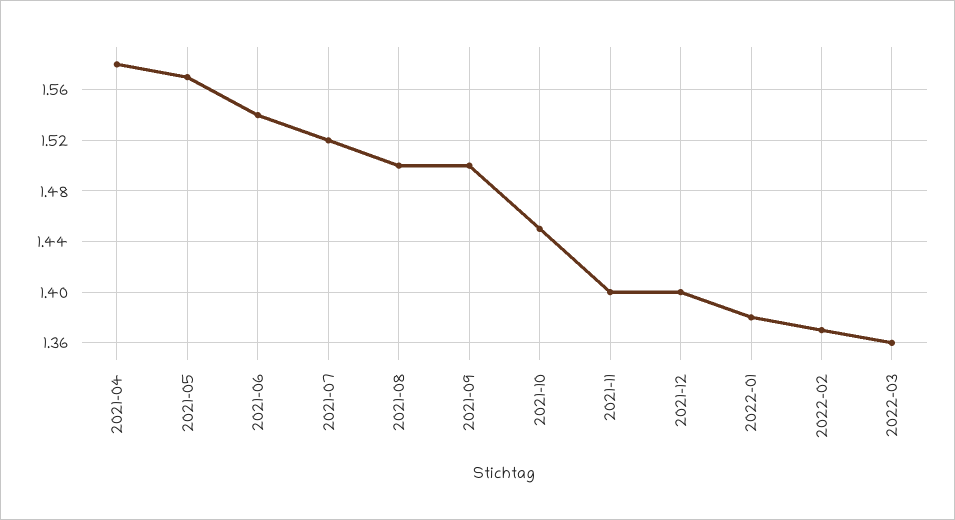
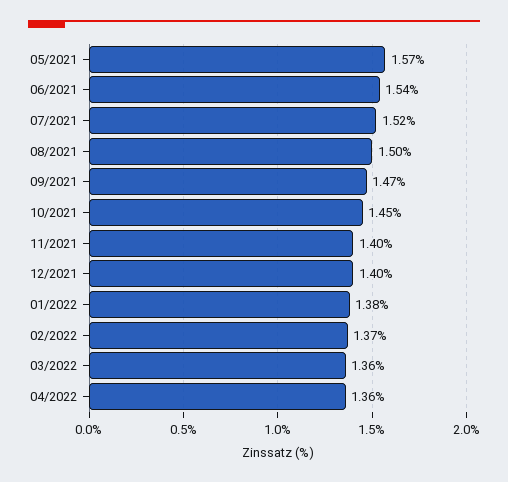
2021-04: 1.58 -> none
2021-09: 1.5 -> 1.47
04/2022: none -> 1.36

